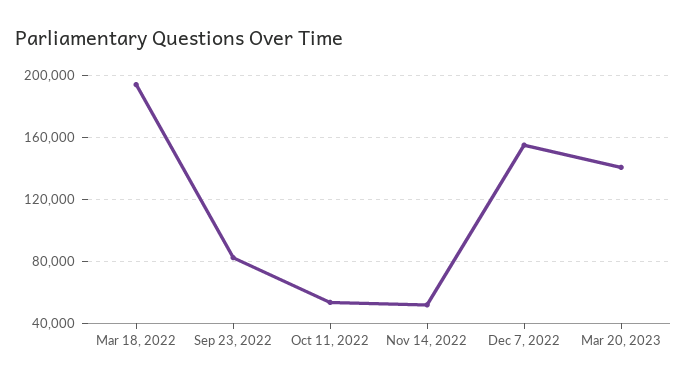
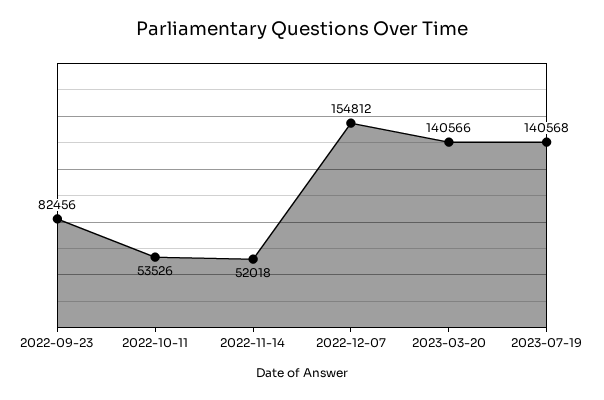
Mar 18, 2022: 195000 -> none
2023-07-19: none -> 140568

